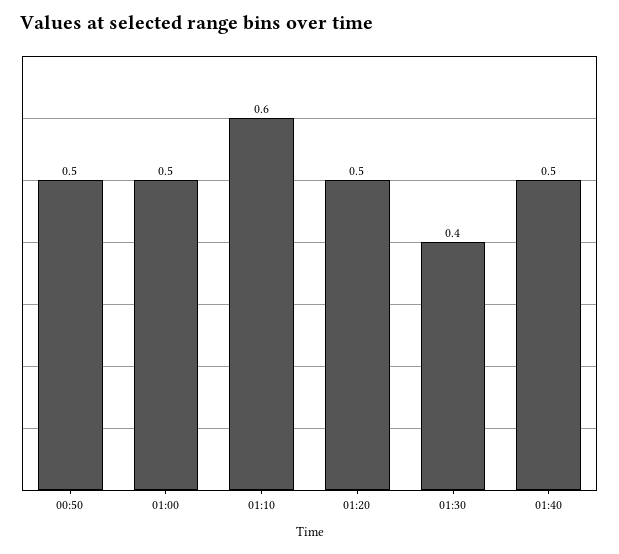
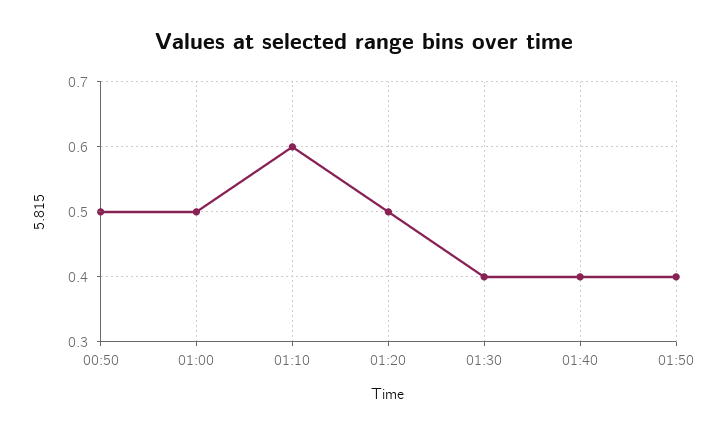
01:40: 0.5 -> 0.4
01:50: none -> 0.4

